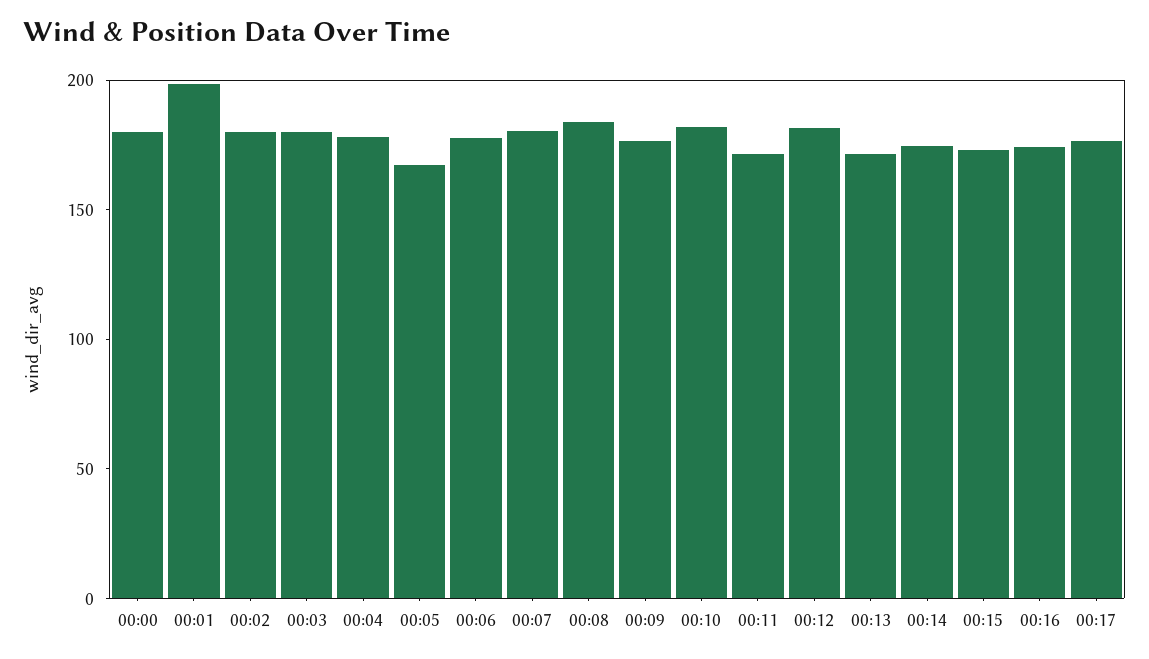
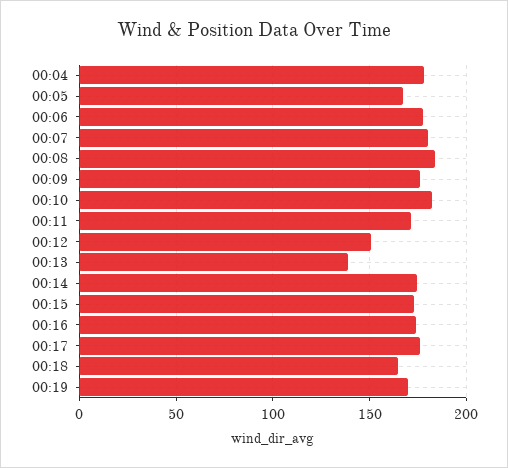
00:00: 180 -> none
00:01: 200 -> none
00:02: 180 -> none
00:03: 180 -> none
00:12: 180 -> 150
00:13: 170 -> 140
00:18: none -> 165
00:19: none -> 170

